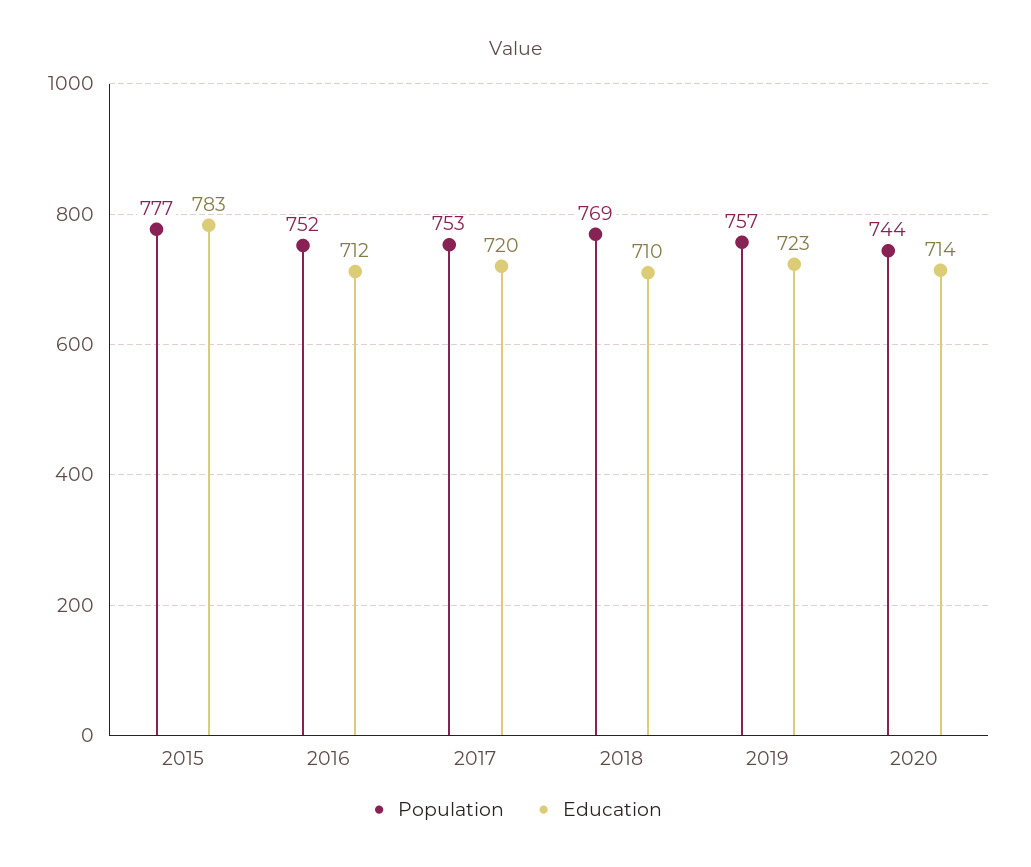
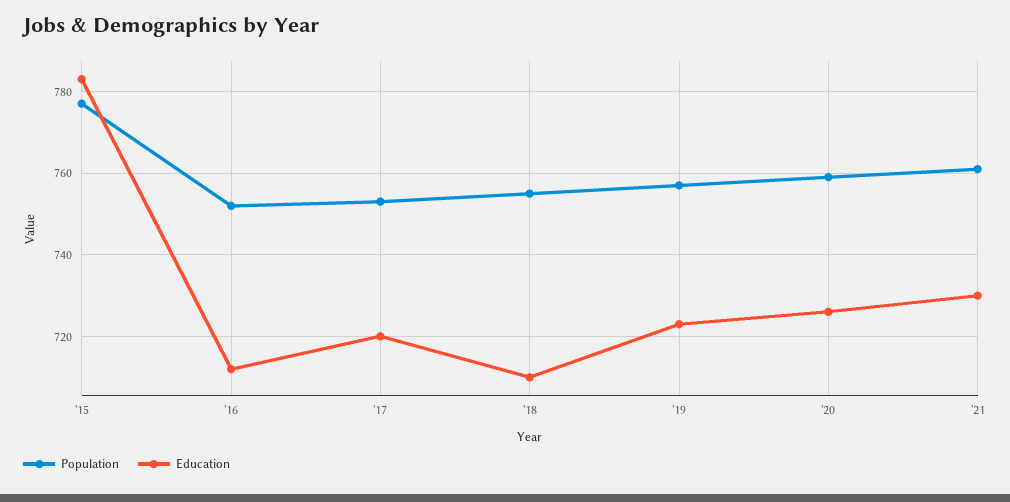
Population, 2018: 769 -> 755
Population, 2020: 744 -> 760
Education, 2020: 714 -> 725
Population, '21: none -> 760
Education, '21: none -> 730

